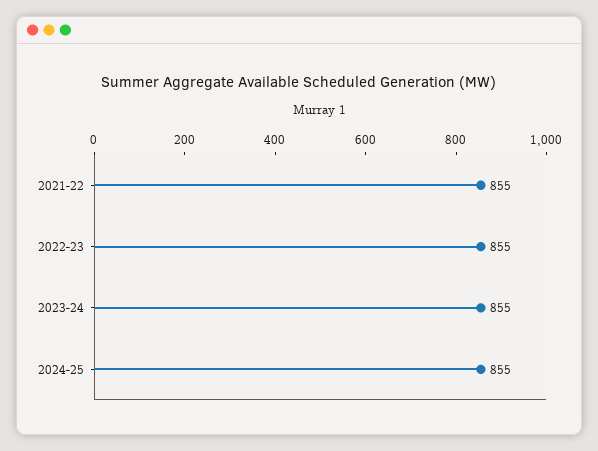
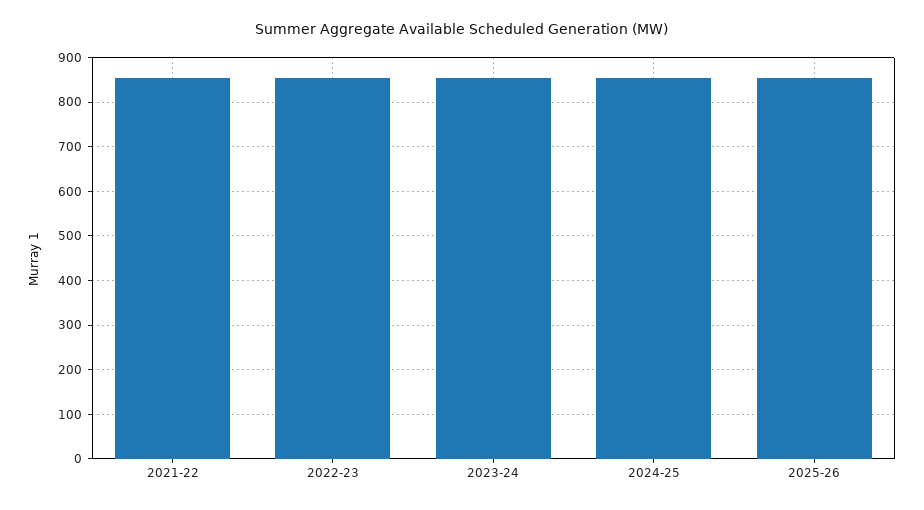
2025-26: none -> 860

